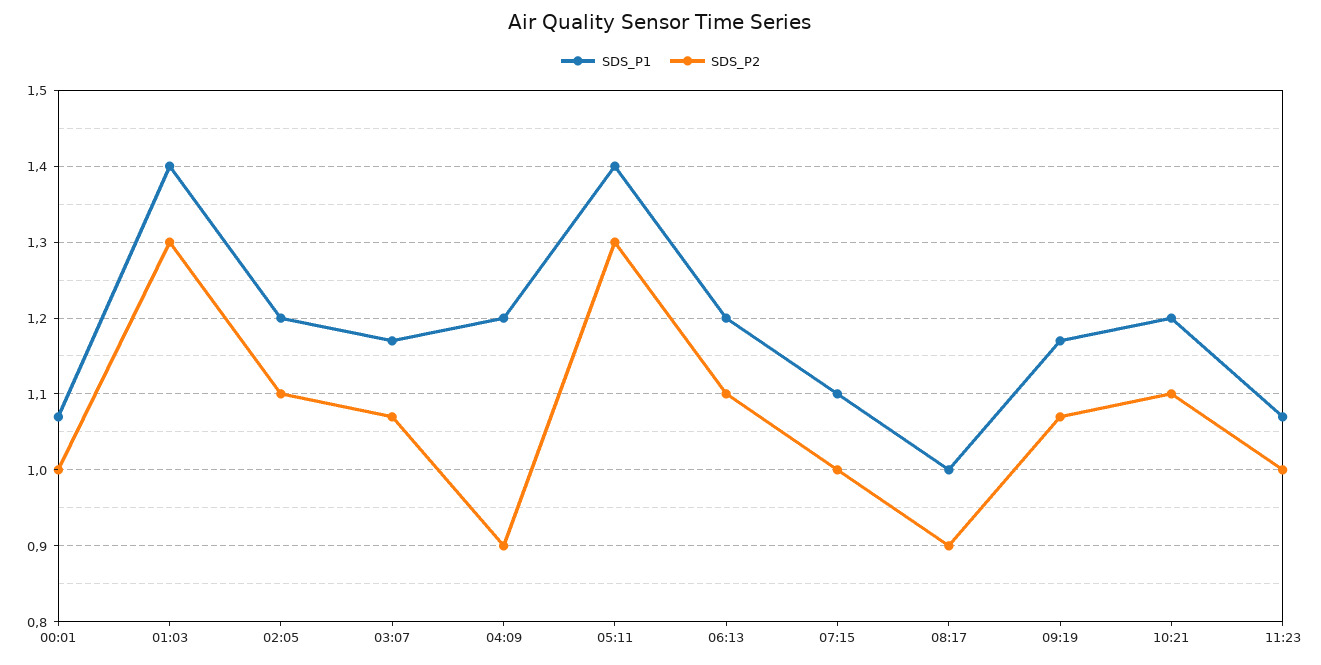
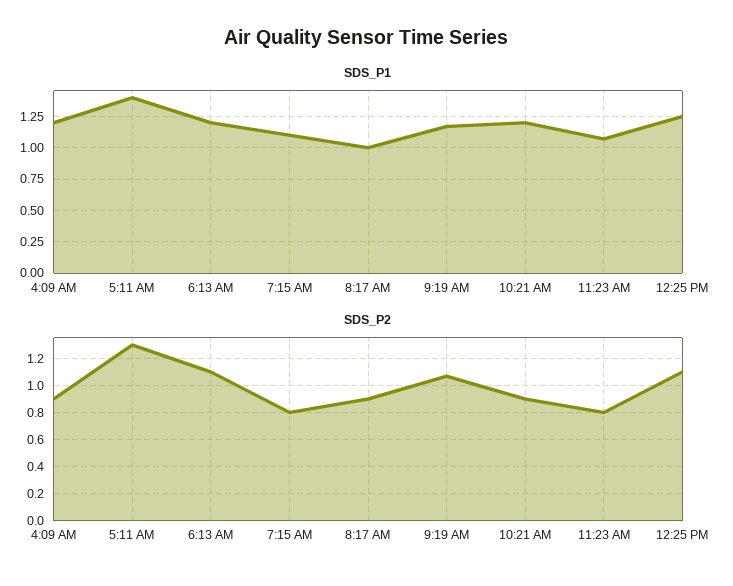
SDS_P1, 00:01: 1.07 -> none
SDS_P2, 00:01: 1 -> none
SDS_P1, 01:03: 1.4 -> none
SDS_P2, 01:03: 1.3 -> none
SDS_P1, 02:05: 1.2 -> none
SDS_P2, 02:05: 1.1 -> none
SDS_P1, 03:07: 1.17 -> none
SDS_P2, 03:07: 1.07 -> none
SDS_P2, 07:15: 1 -> 0.8
SDS_P2, 10:21: 1.1 -> 0.9
SDS_P2, 11:23: 1 -> 0.8
SDS_P1, 12:25 PM: none -> 1.25
SDS_P2, 12:25 PM: none -> 1.1

